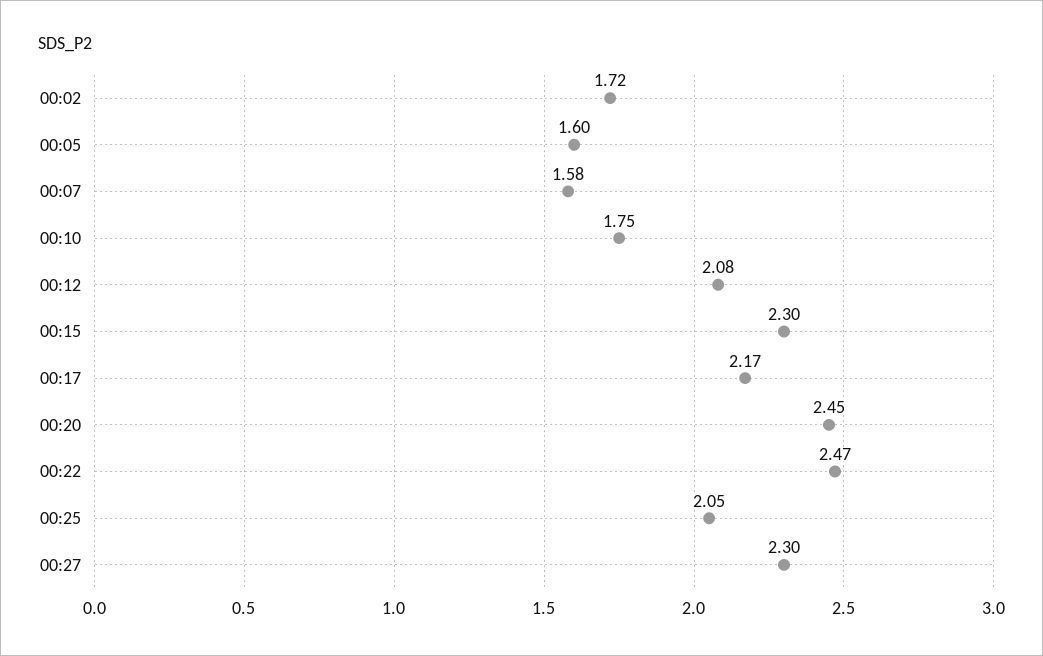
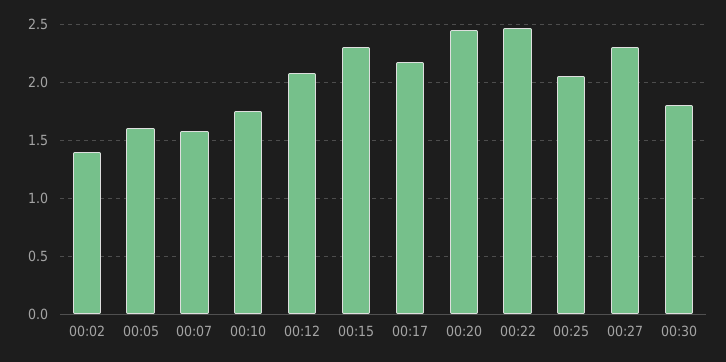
00:02: 1.72 -> 1.4
00:30: none -> 1.8

